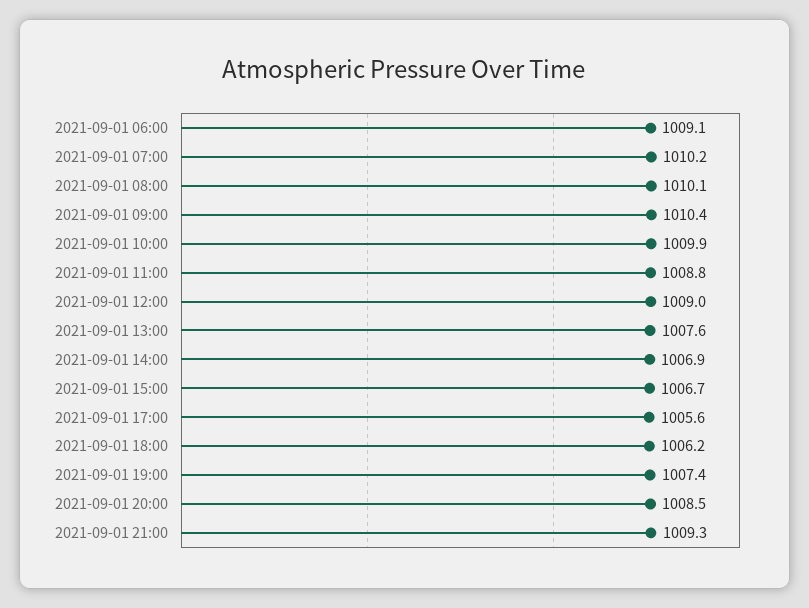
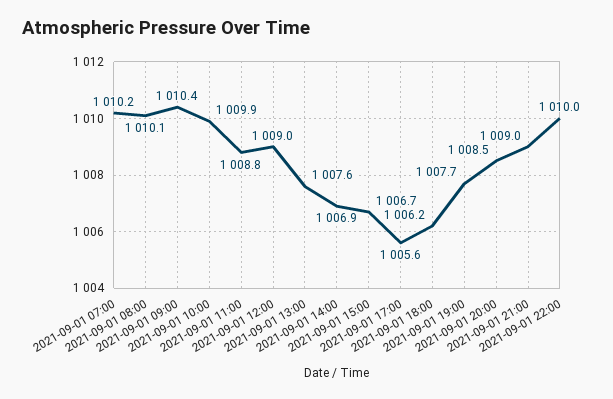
2021-09-01 06:00: 1009.1 -> none
2021-09-01 19:00: 1007.4 -> 1007.7
2021-09-01 21:00: 1009.3 -> 1009
2021-09-01 22:00: none -> 1010

